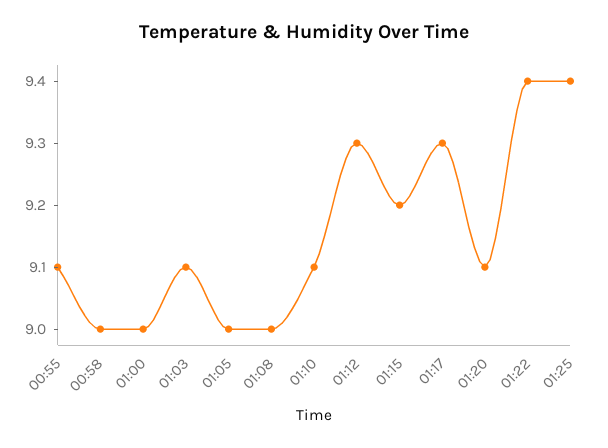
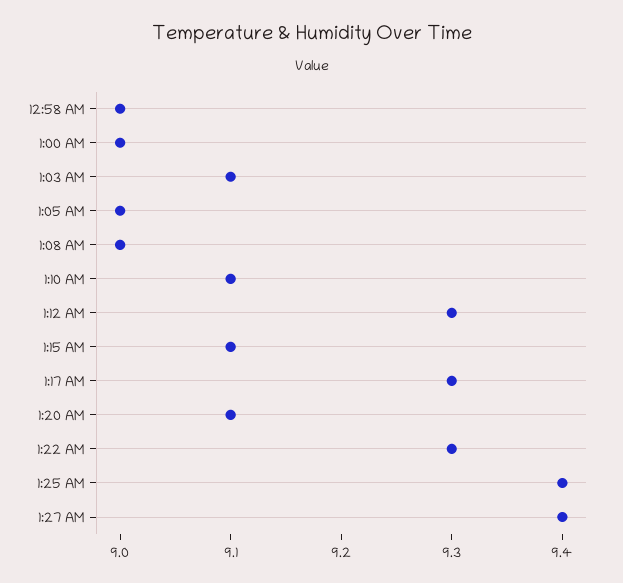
00:55: 9.1 -> none
01:15: 9.2 -> 9.1
01:22: 9.4 -> 9.3
1:27 AM: none -> 9.4

